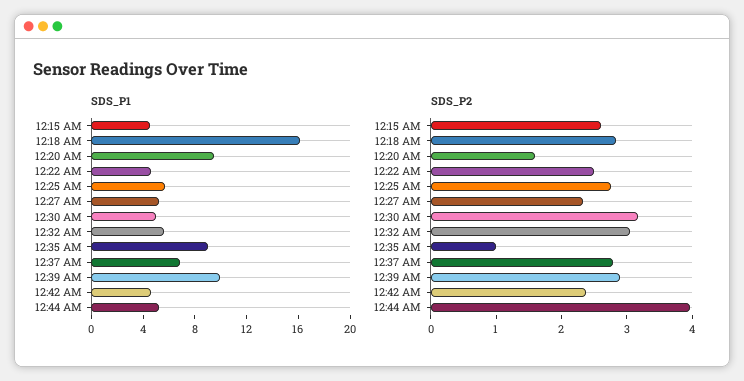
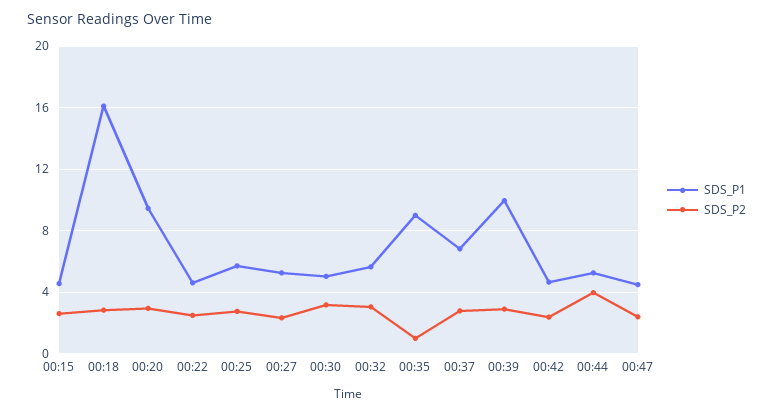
SDS_P2, 12:20 AM: 1.6 -> 3
SDS_P1, 00:47: none -> 4.5
SDS_P2, 00:47: none -> 2.5

